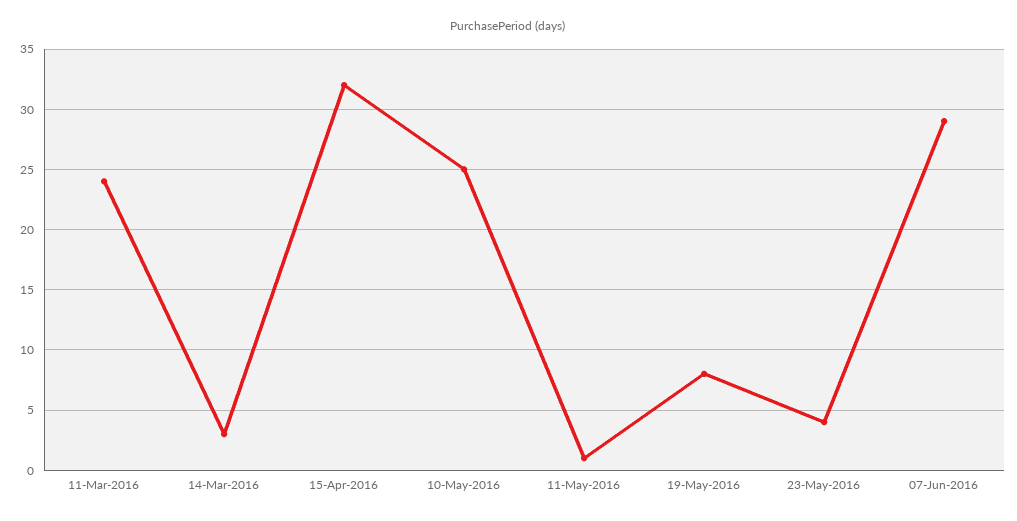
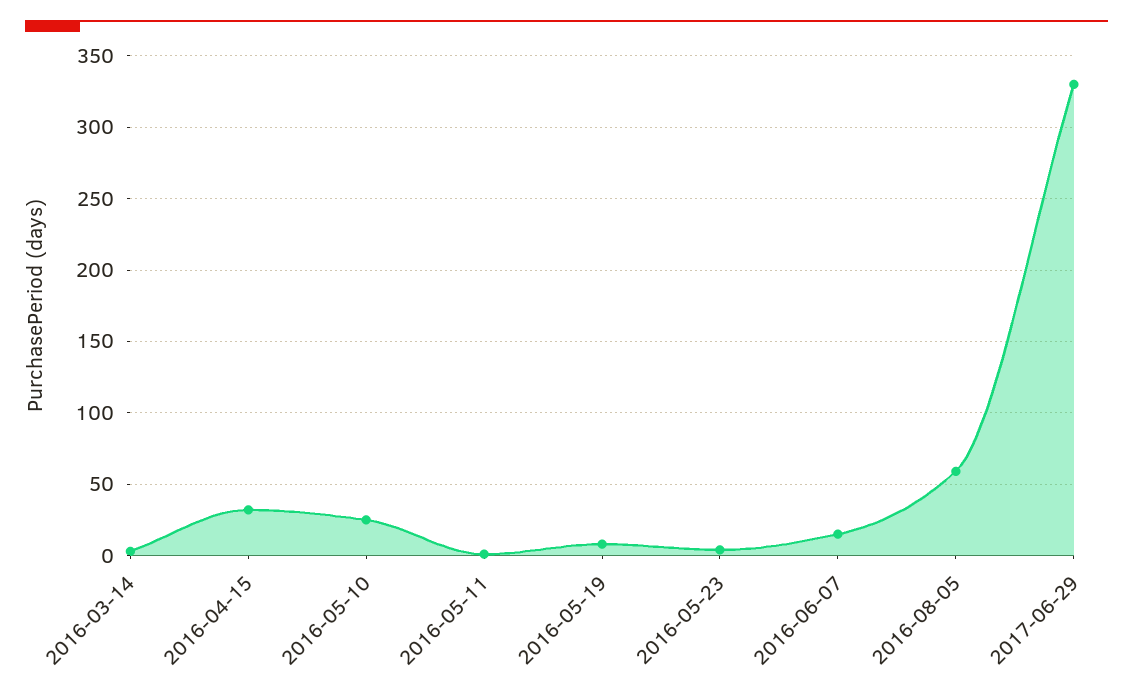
11-Mar-2016: 24 -> none
07-Jun-2016: 29 -> 15
2016-08-05: none -> 60
2017-06-29: none -> 330

